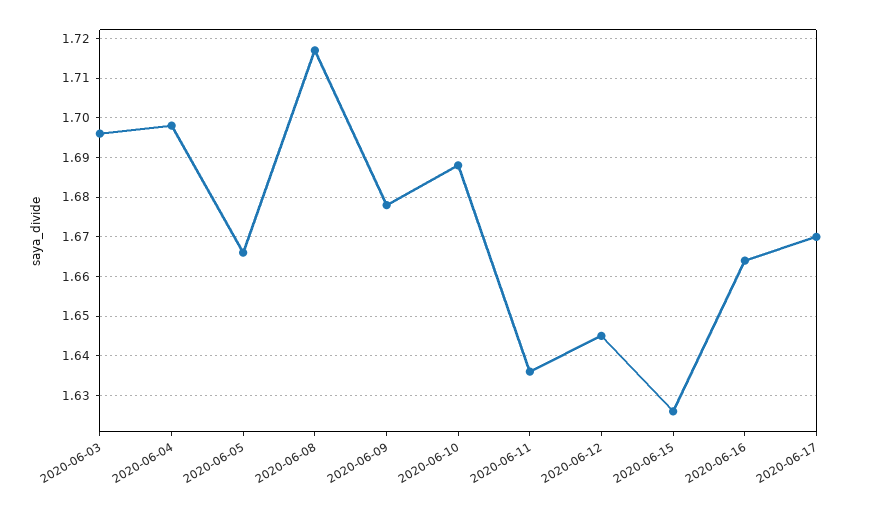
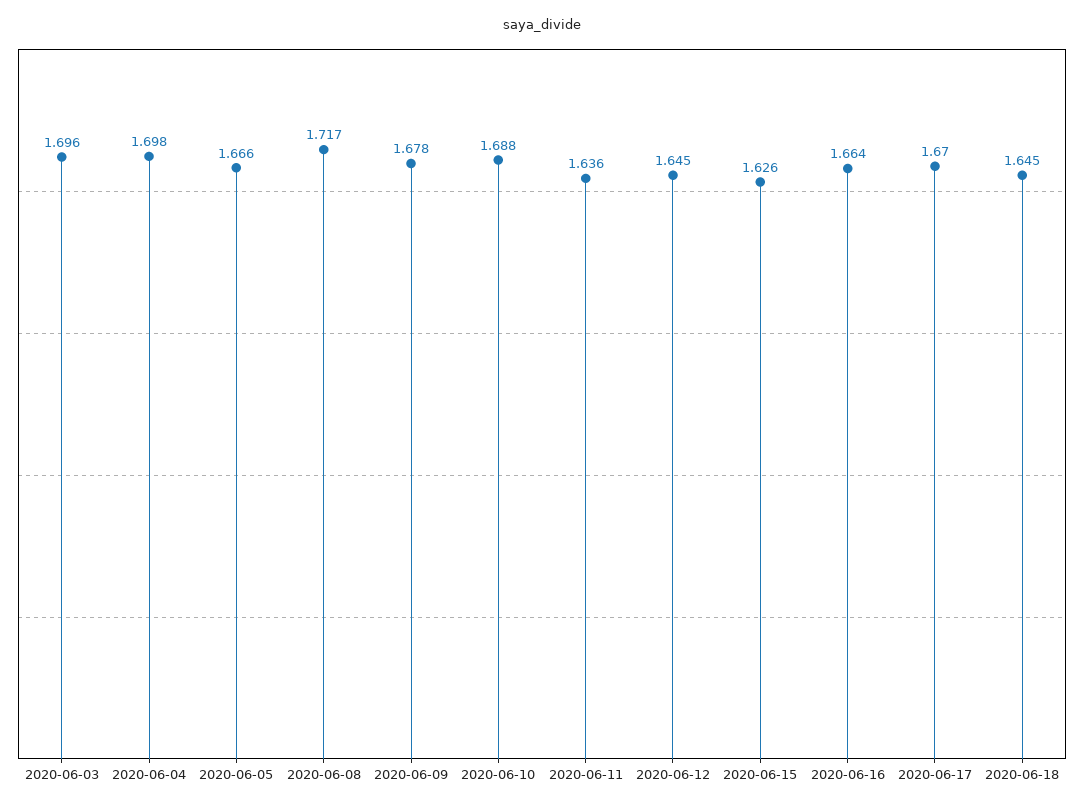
2020-06-18: none -> 1.645

